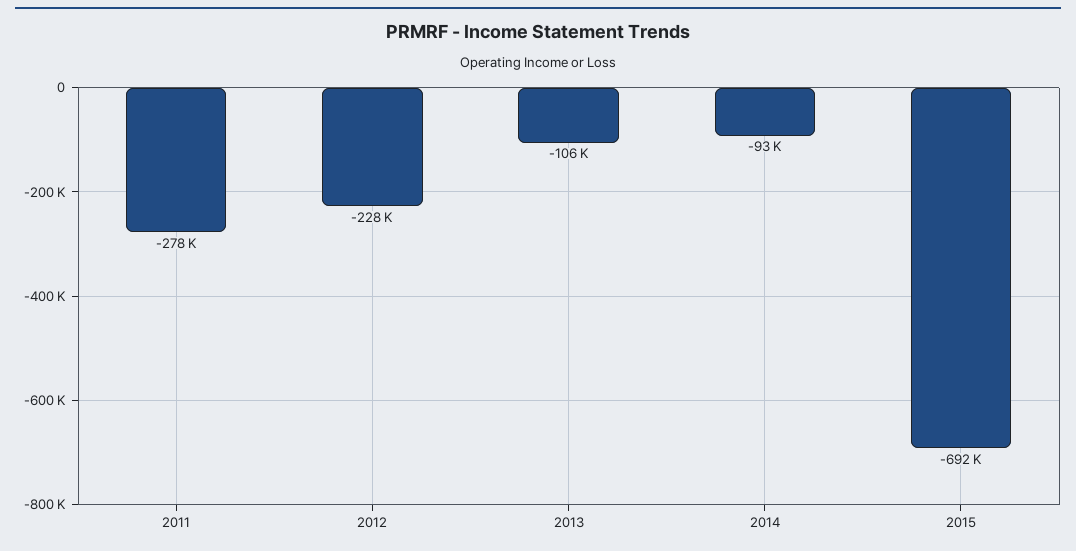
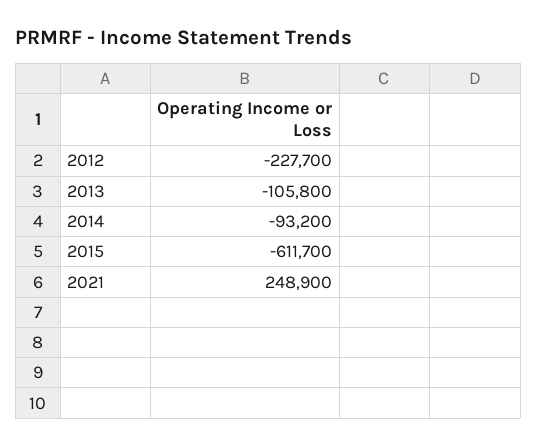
2011: -278000 -> none
2015: -692000 -> -611700
2021: none -> 248900

